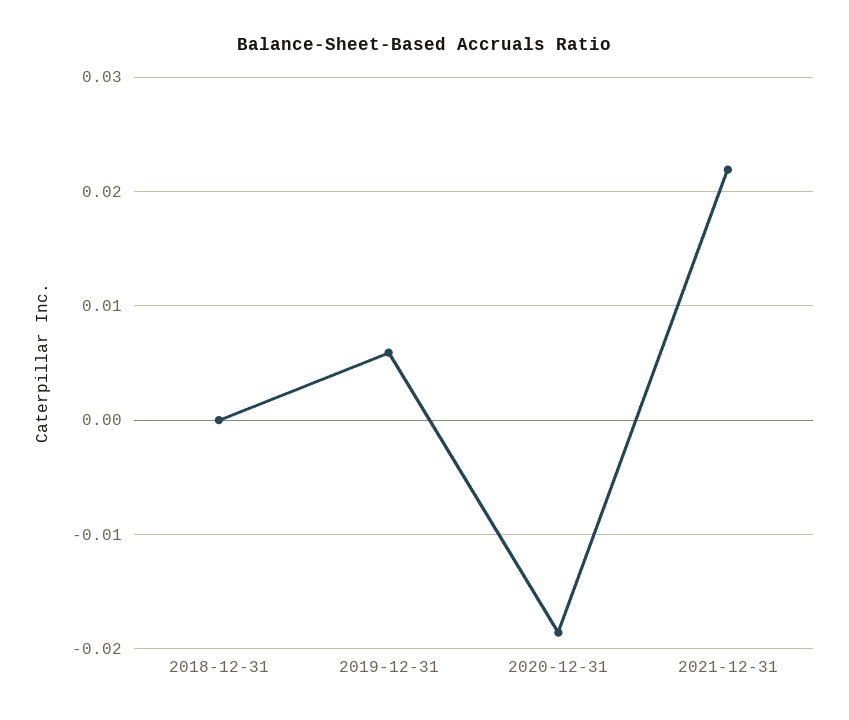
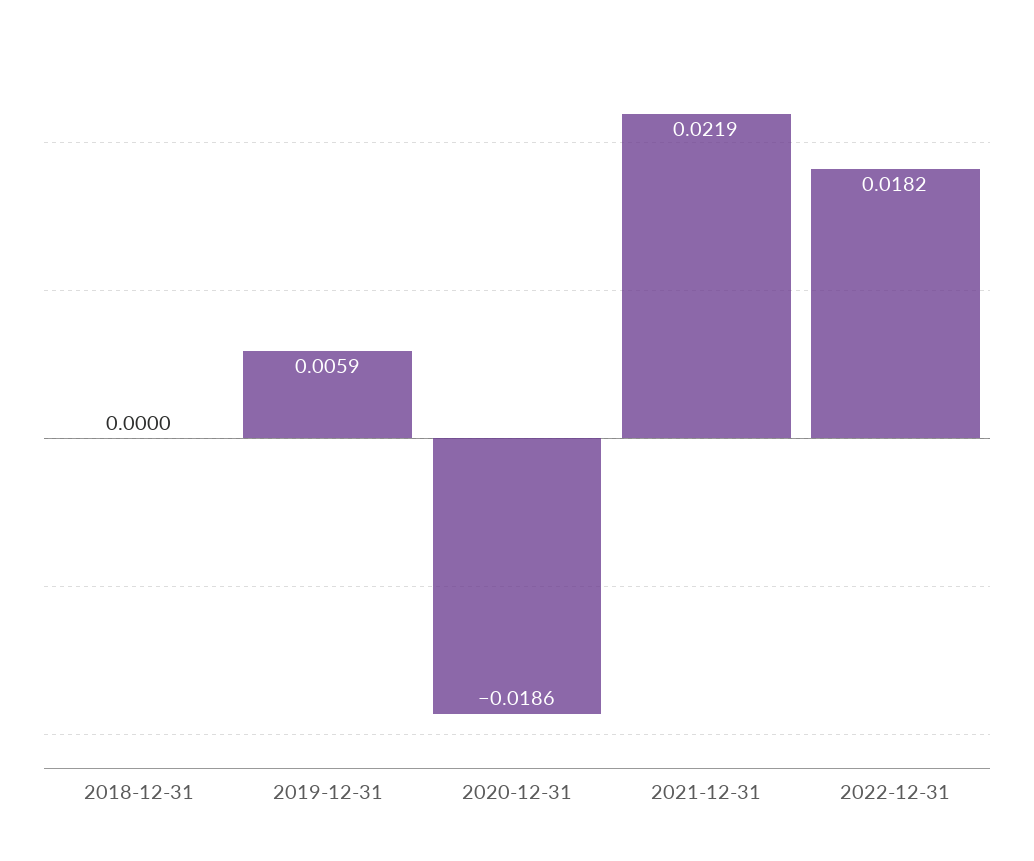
2022-12-31: none -> 0.0182

